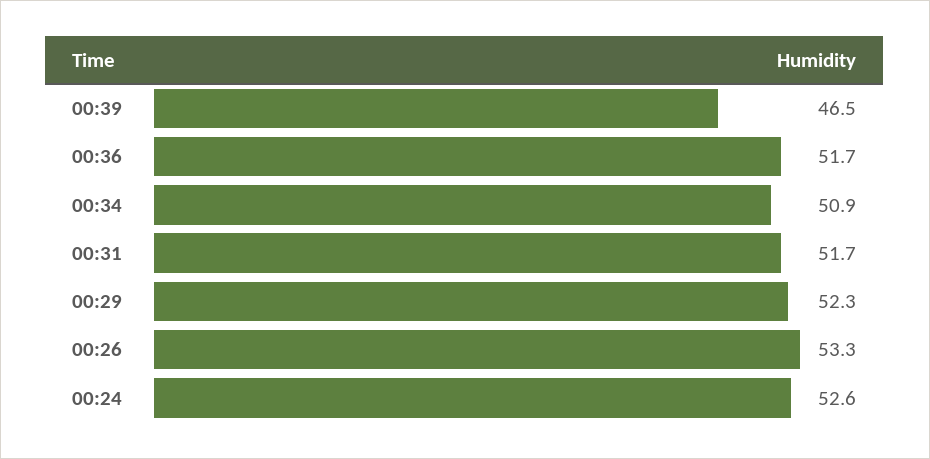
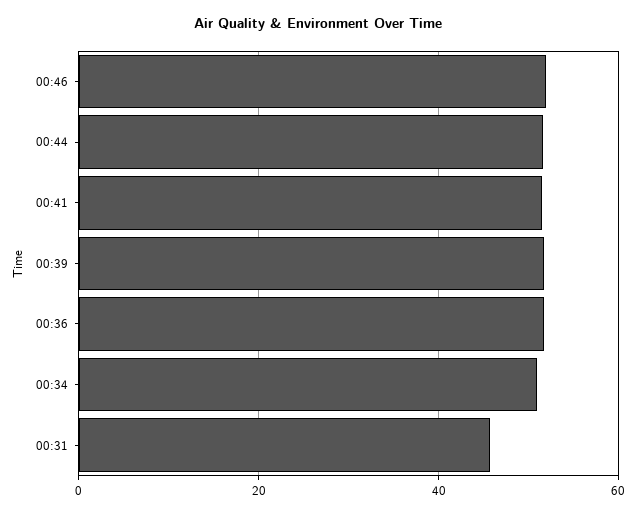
00:39: 46.5 -> 52
00:31: 51.7 -> 46
00:29: 52.3 -> none
00:26: 53.3 -> none
00:24: 52.6 -> none
00:46: none -> 52
00:44: none -> 52
00:41: none -> 52

